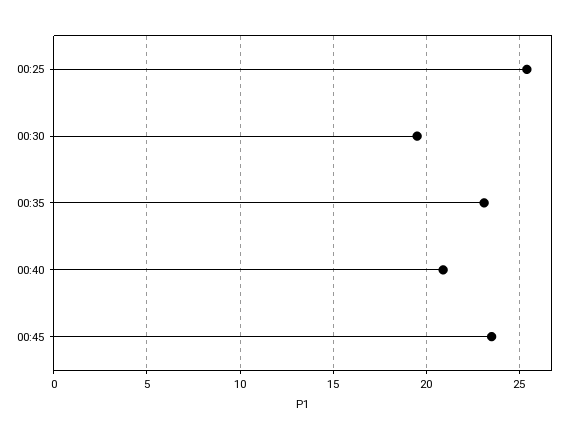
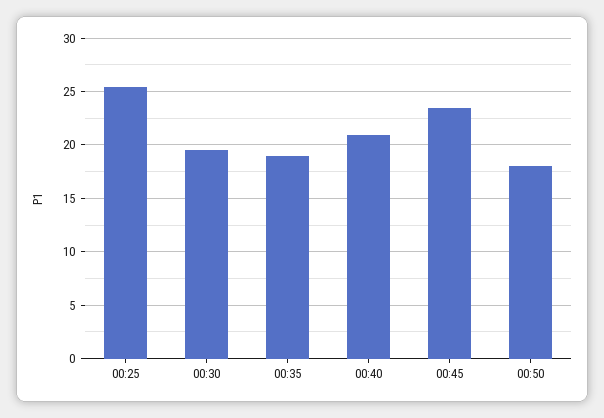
00:35: 23 -> 19
00:50: none -> 18

